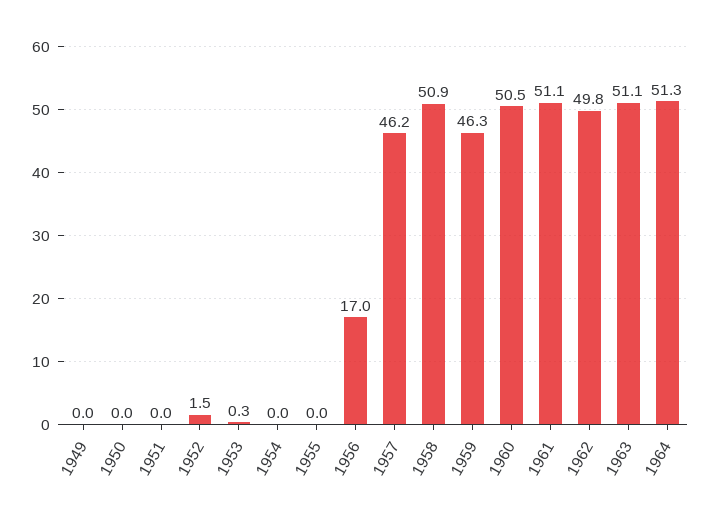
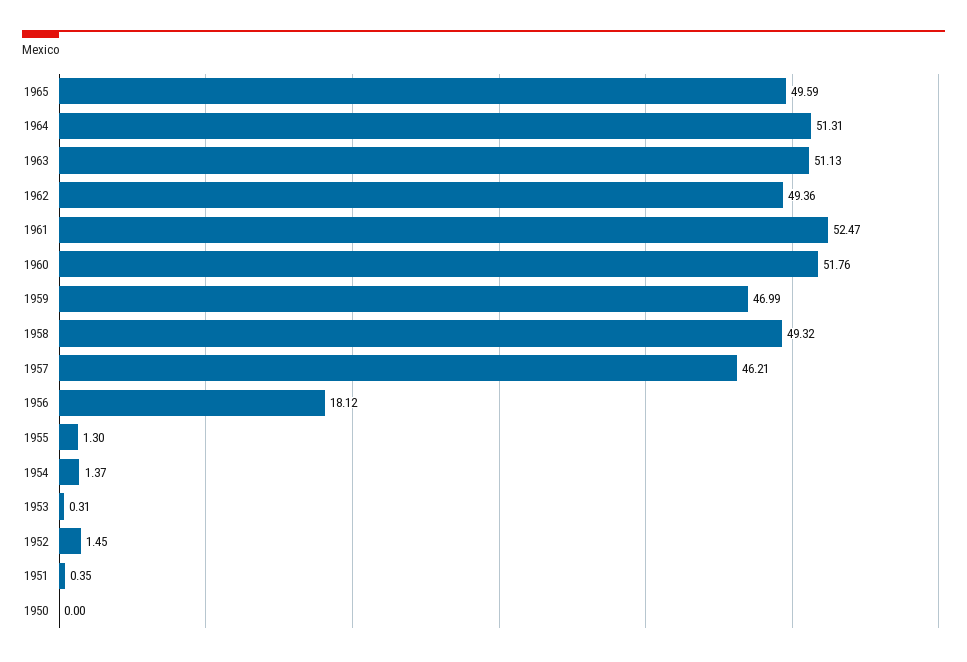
1949: 0 -> none
1951: 0 -> 0.35
1954: 0 -> 1.37
1955: 0 -> 1.3
1956: 17 -> 18.12
1958: 50.9 -> 49.32
1959: 46.3 -> 46.99
1960: 50.5 -> 51.76
1961: 51.1 -> 52.47
1962: 49.8 -> 49.36
1965: none -> 49.59

